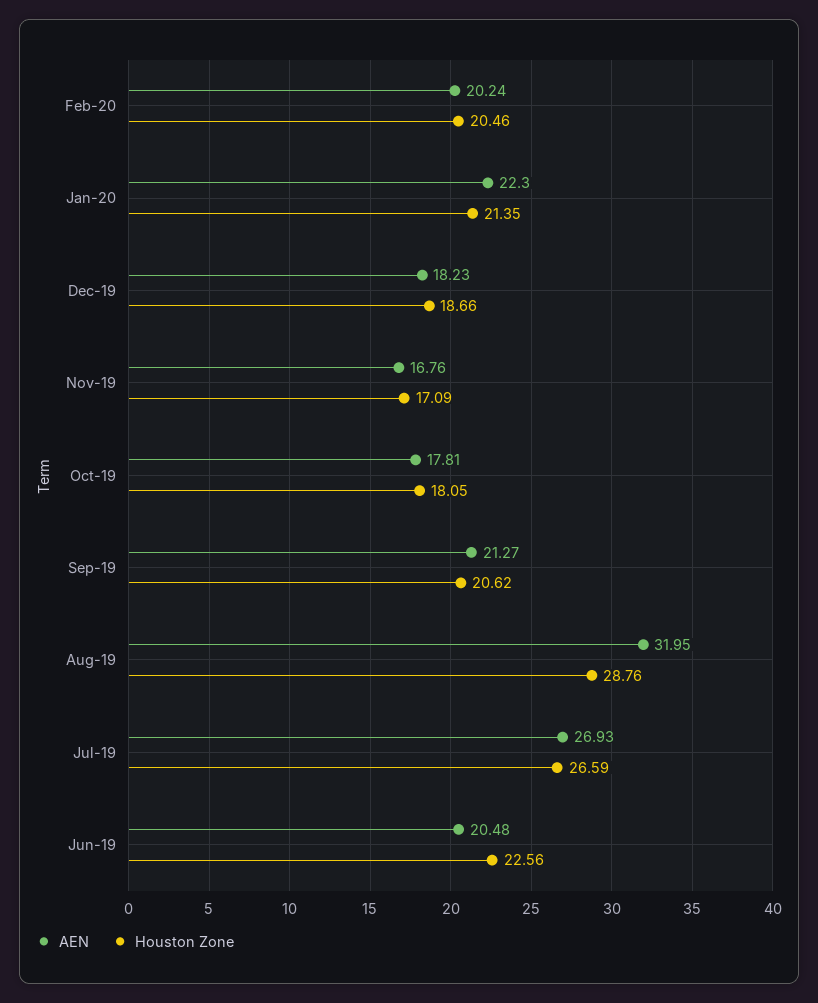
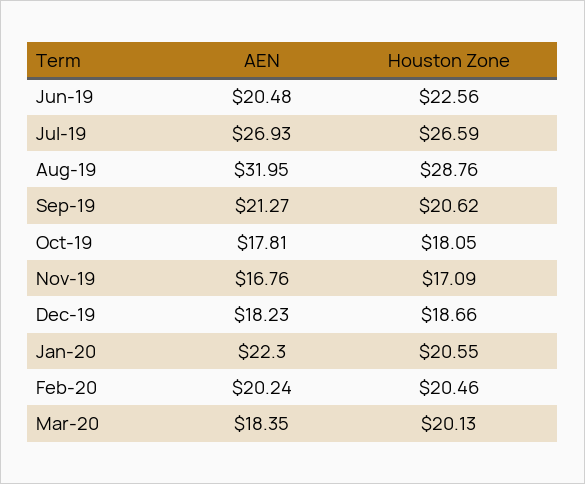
Houston Zone, Jan-20: 21.35 -> 20.55
AEN, Mar-20: none -> 18.35
Houston Zone, Mar-20: none -> 20.13

